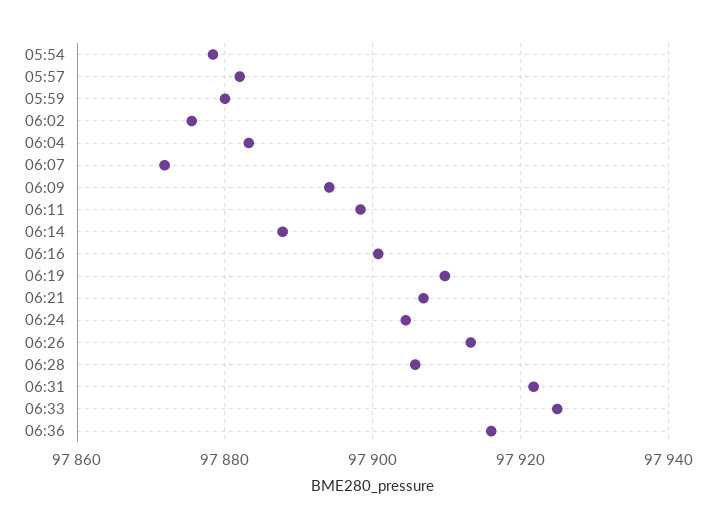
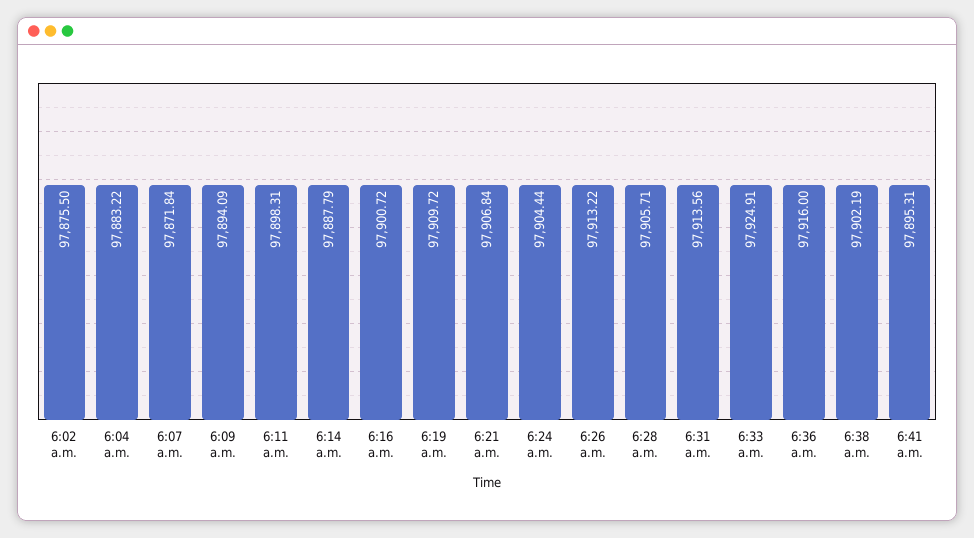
05:54: 97878 -> none
05:57: 97882 -> none
05:59: 97880 -> none
06:31: 97922 -> 97913.56
6:38 a.m.: none -> 97902.19
6:41 a.m.: none -> 97895.31

